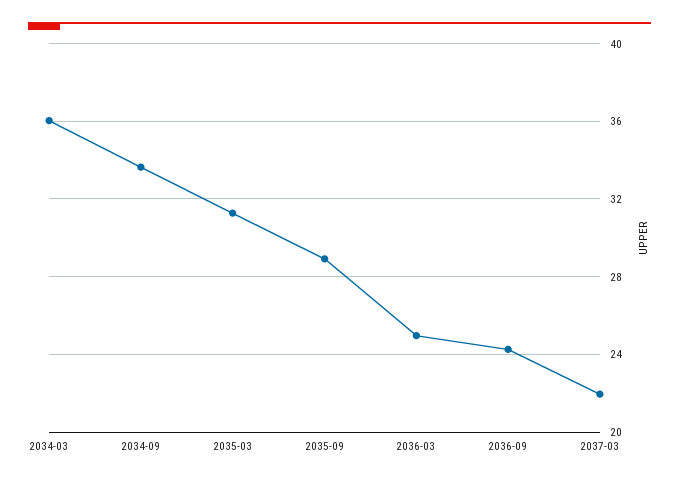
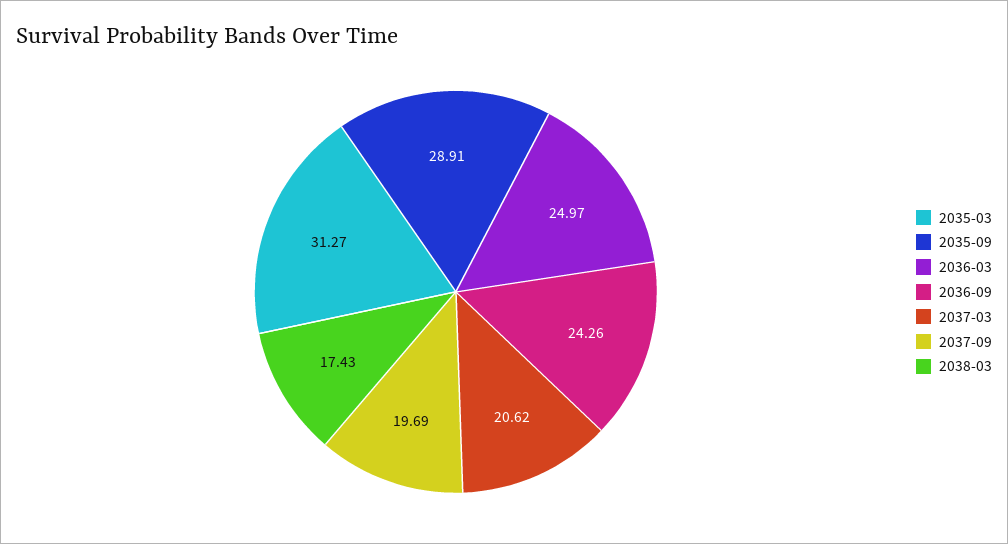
2034-03: 36 -> none
2034-09: 33.5 -> none
2037-03: 22 -> 20.62
2037-09: none -> 19.69
2038-03: none -> 17.43

